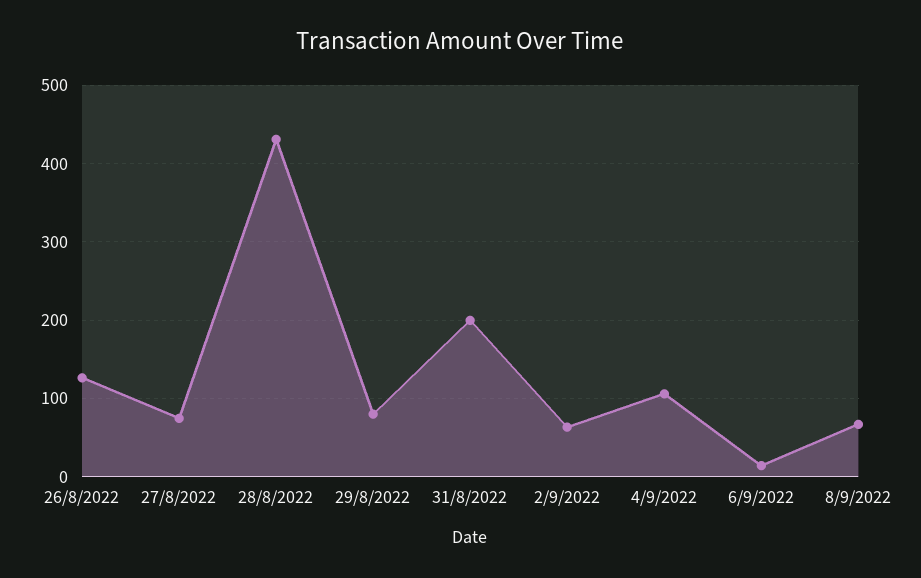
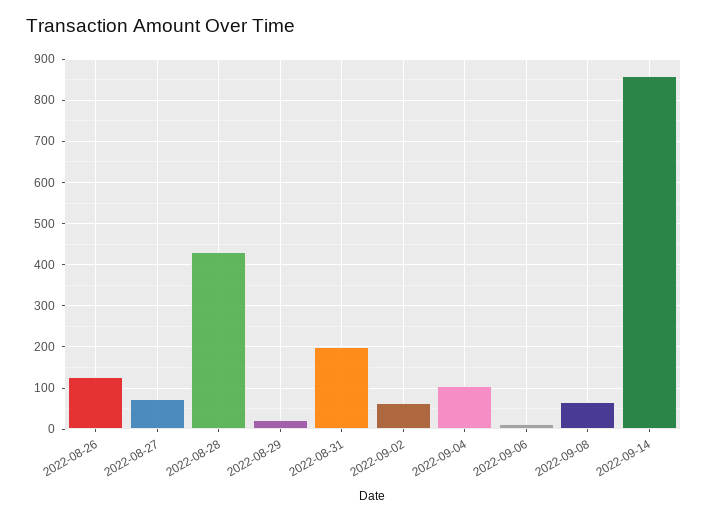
29/8/2022: 80 -> 20
2022-09-14: none -> 860

